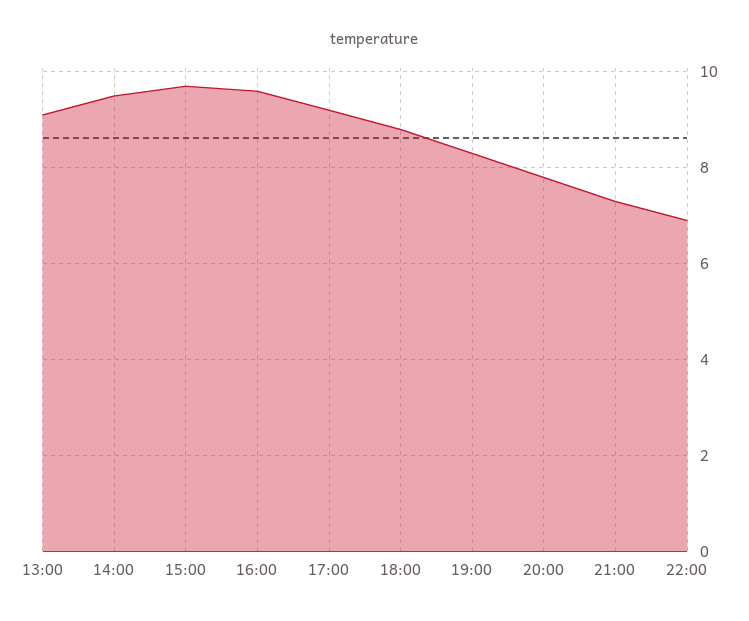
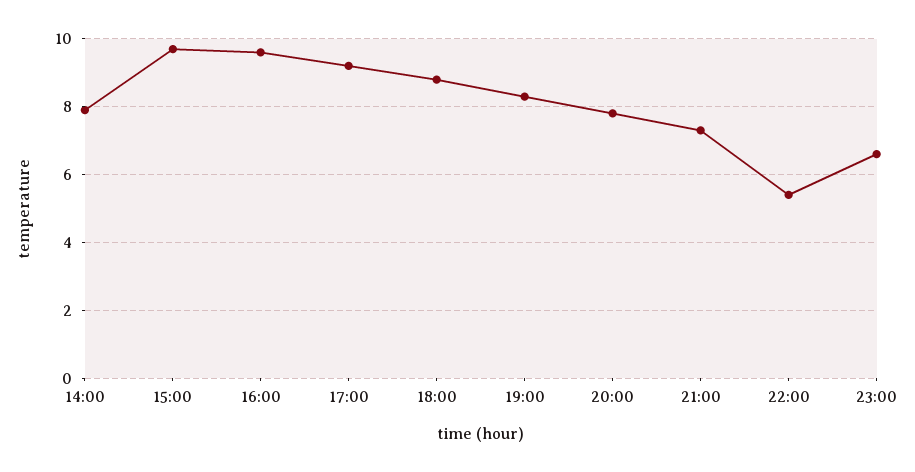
13:00: 9 -> none
14:00: 9.5 -> 8
22:00: 7 -> 5.5
23:00: none -> 6.5

